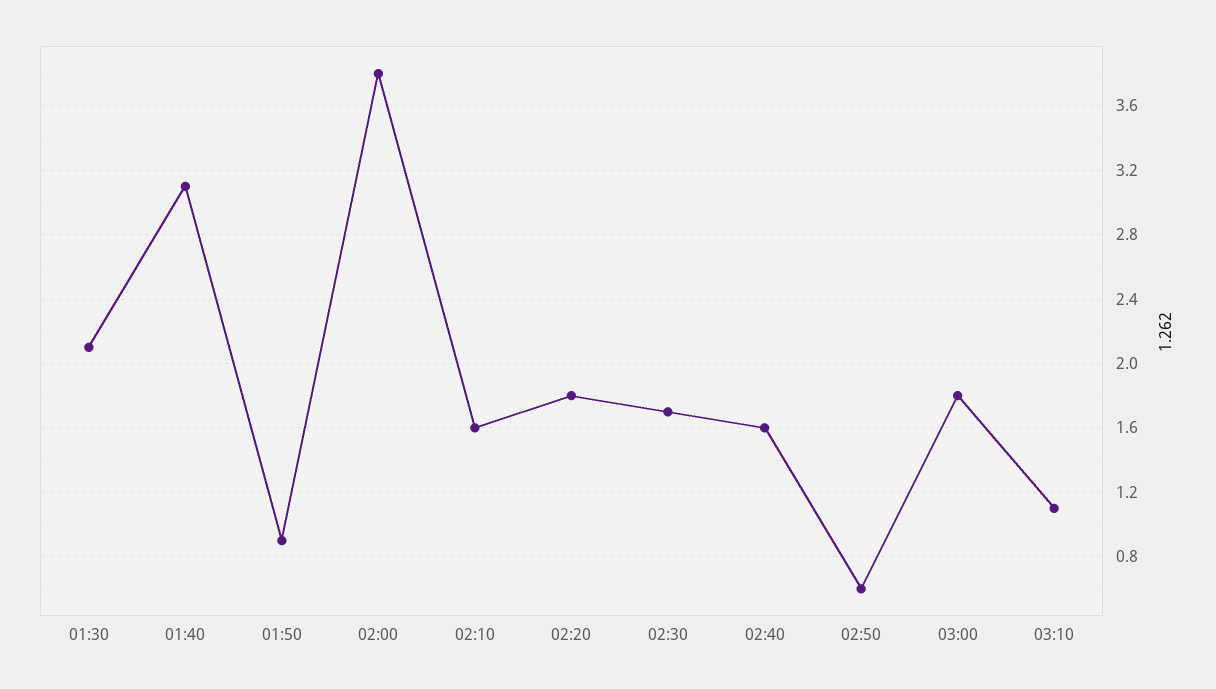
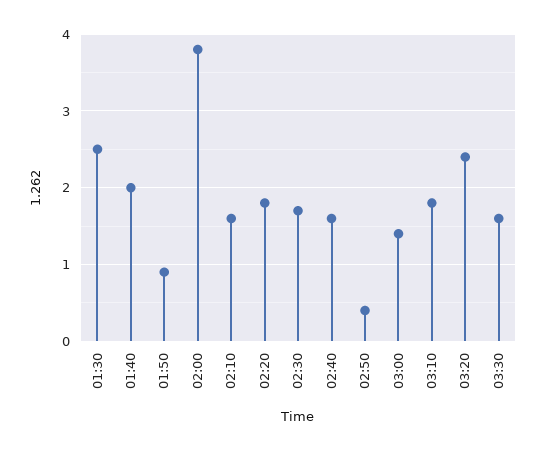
01:30: 2.1 -> 2.5
01:40: 3.1 -> 2
02:50: 0.6 -> 0.4
03:00: 1.8 -> 1.4
03:10: 1.1 -> 1.8
03:20: none -> 2.4
03:30: none -> 1.6

